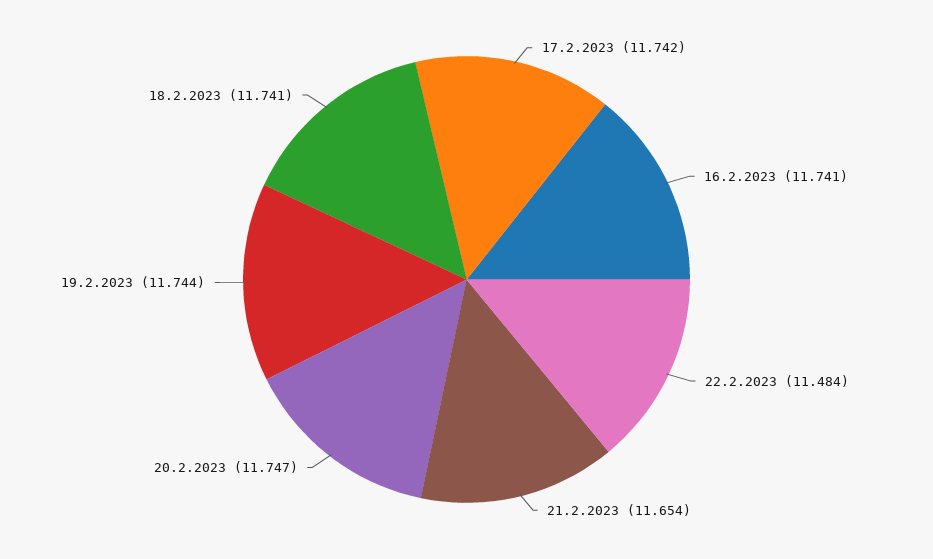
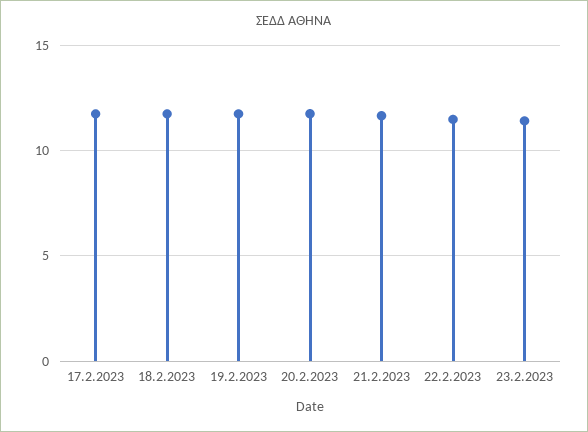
16.2.2023: 11.741 -> none
23.2.2023: none -> 11.5

